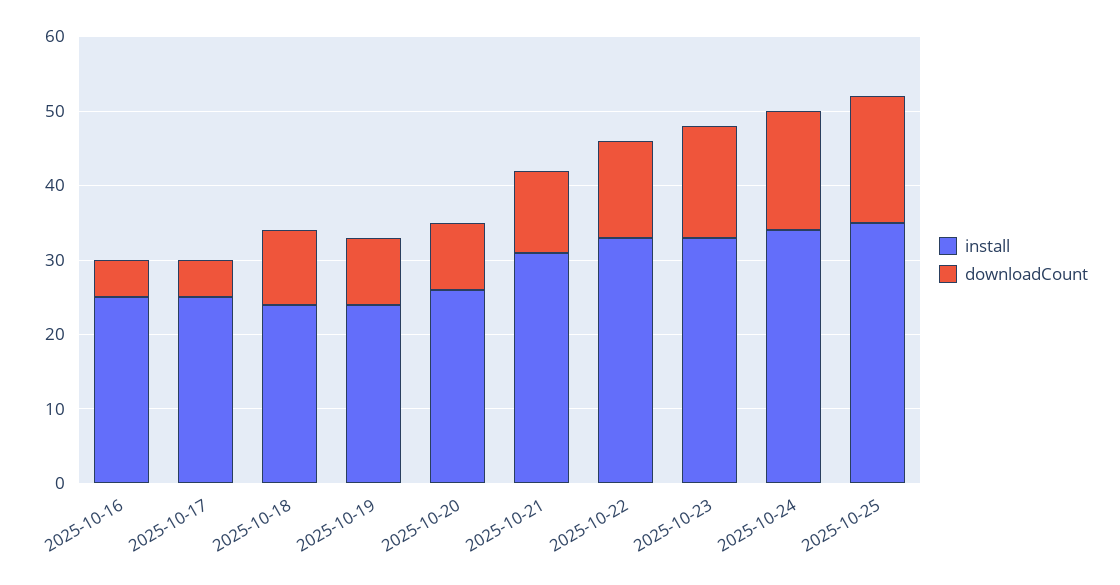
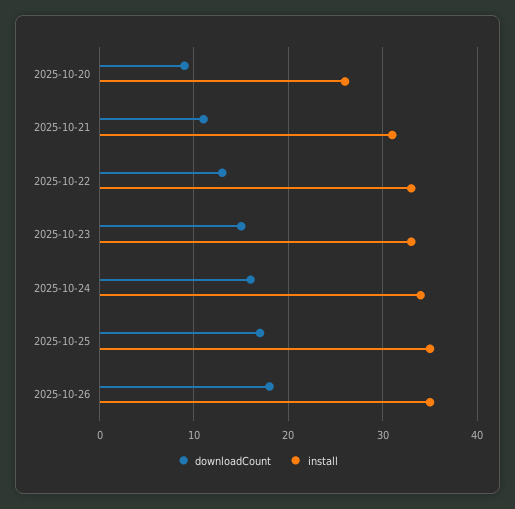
install, 2025-10-16: 25 -> none
downloadCount, 2025-10-16: 5 -> none
install, 2025-10-17: 25 -> none
downloadCount, 2025-10-17: 5 -> none
install, 2025-10-18: 25 -> none
downloadCount, 2025-10-18: 10 -> none
install, 2025-10-19: 25 -> none
downloadCount, 2025-10-19: 10 -> none
downloadCount, 2025-10-26: none -> 18
install, 2025-10-26: none -> 35

